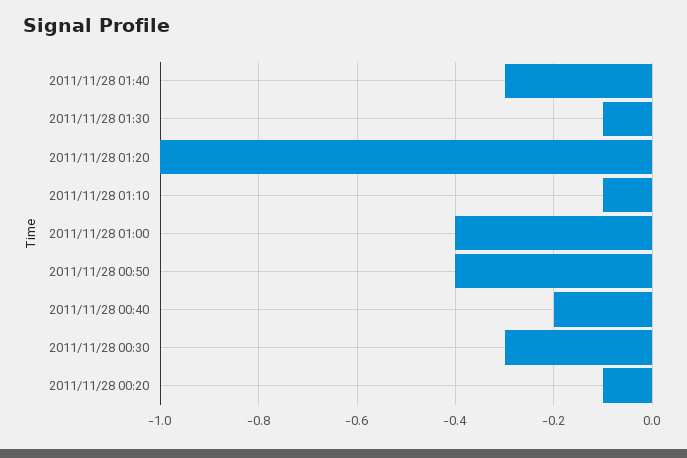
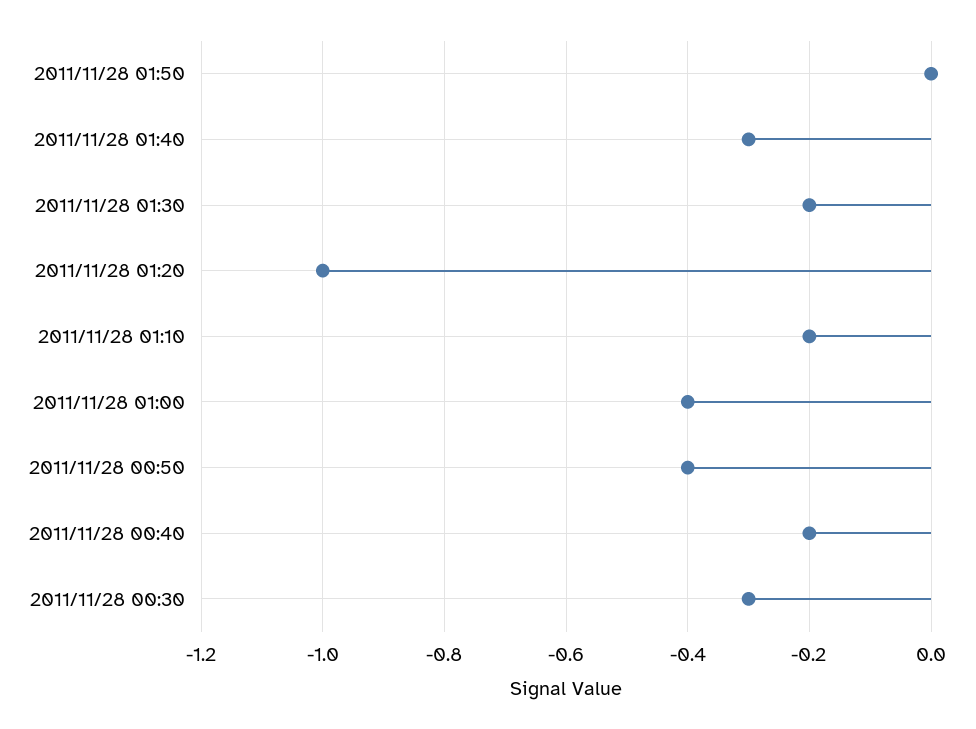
2011/11/28 01:30: -0.1 -> -0.2
2011/11/28 01:10: -0.1 -> -0.2
2011/11/28 00:20: -0.1 -> none
2011/11/28 01:50: none -> 0

